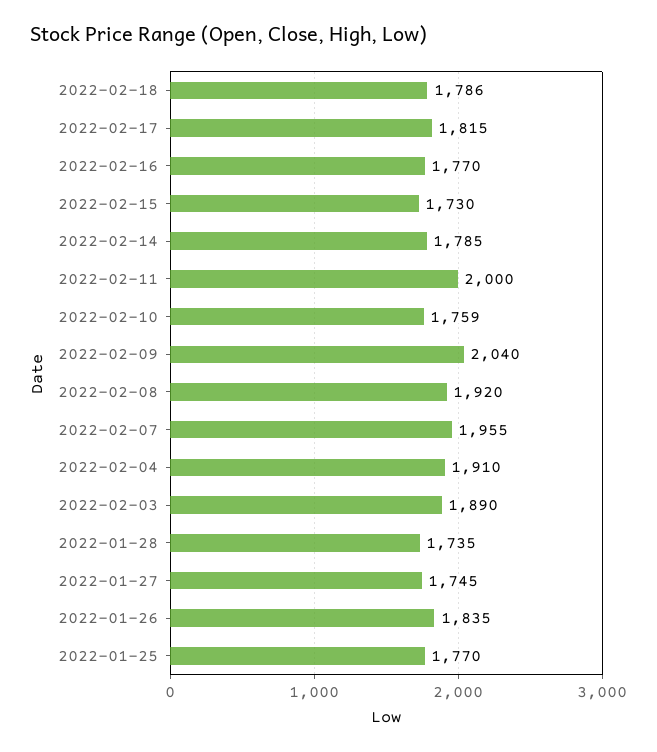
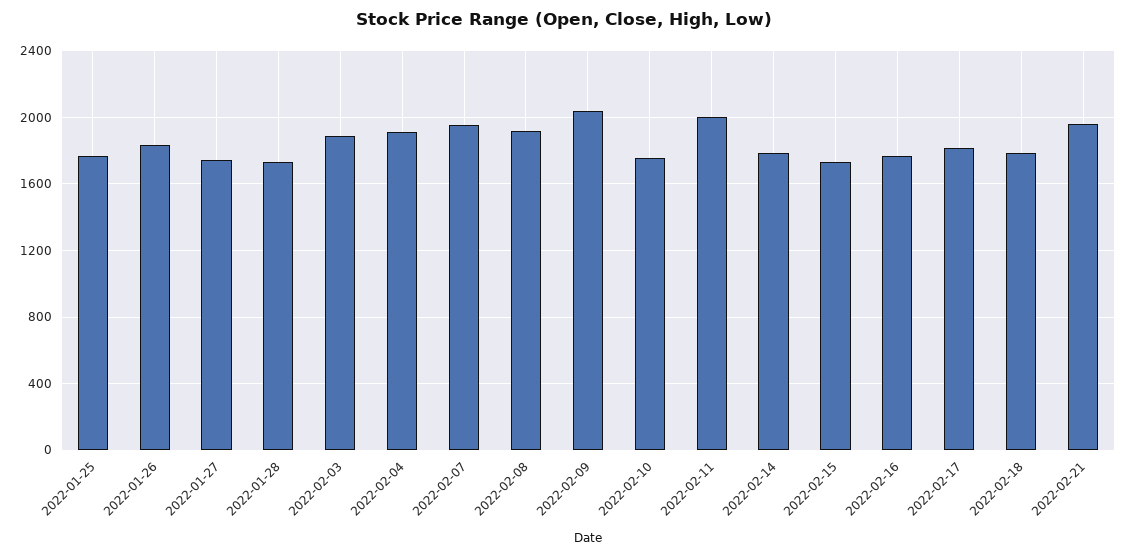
2022-02-21: none -> 1950

